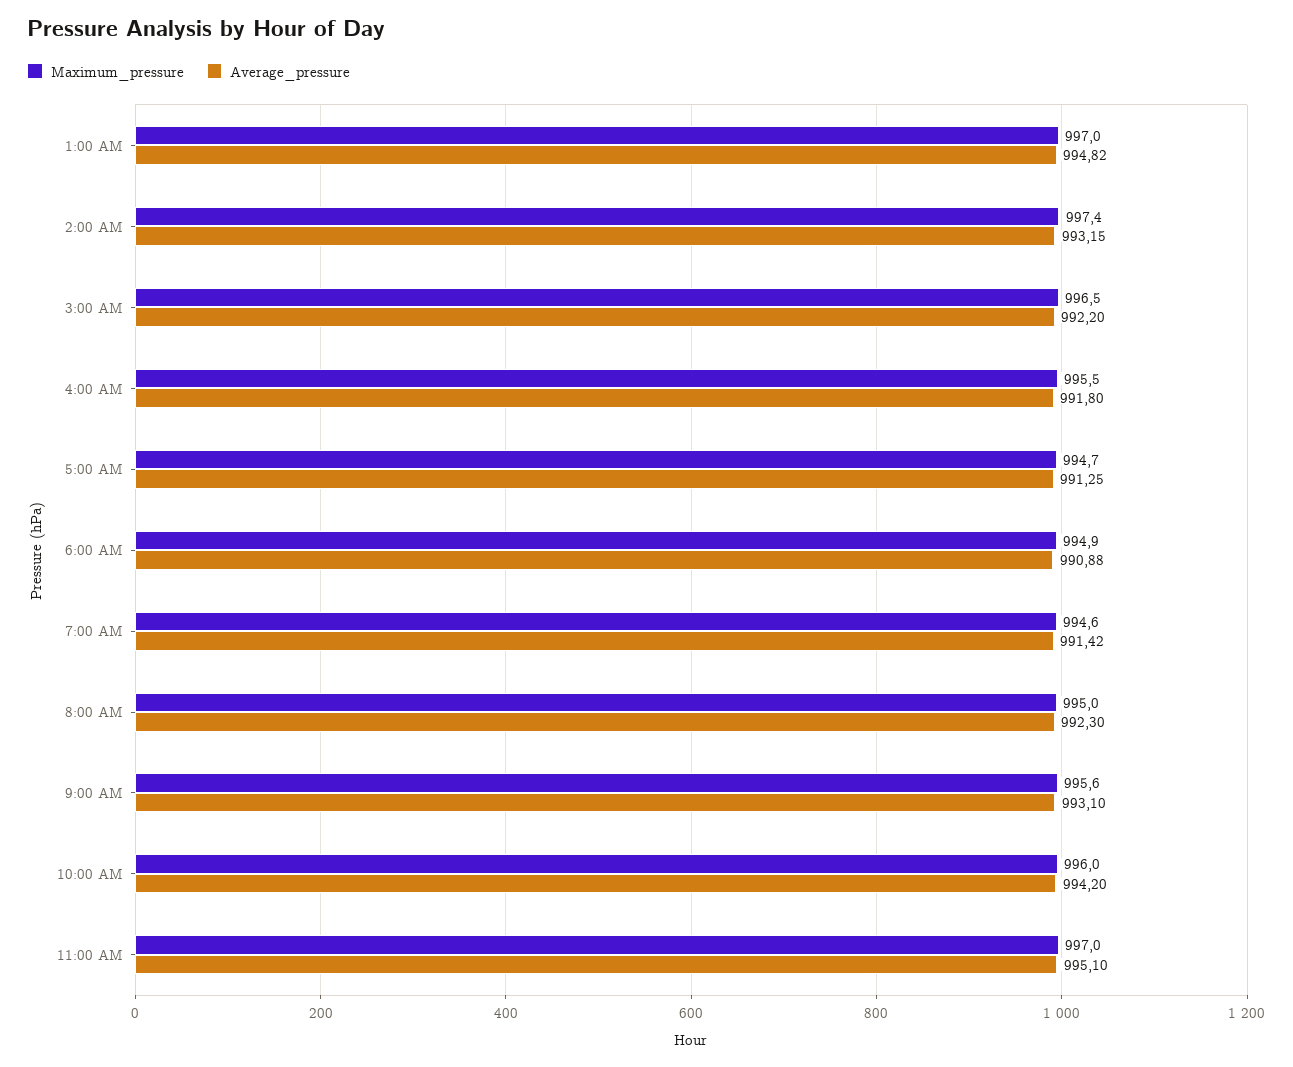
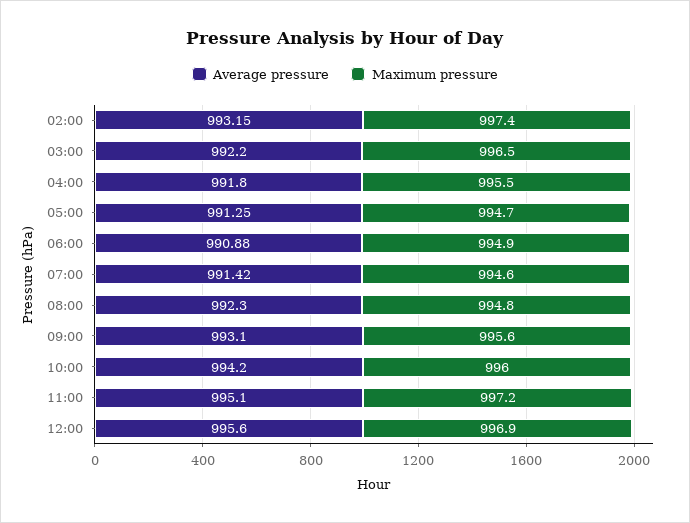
Maximum_pressure, 1:00 AM: 997 -> none
Average_pressure, 1:00 AM: 994.82 -> none
Maximum_pressure, 8:00 AM: 995 -> 994.8
Maximum_pressure, 11:00 AM: 997 -> 997.2
Average_pressure, 12:00: none -> 995.6
Maximum_pressure, 12:00: none -> 996.9

